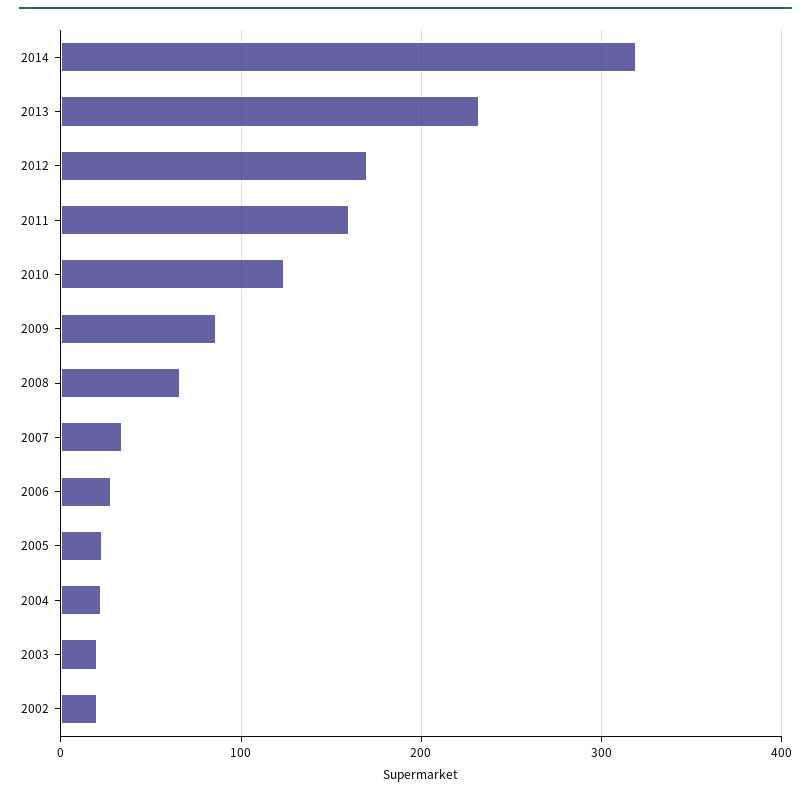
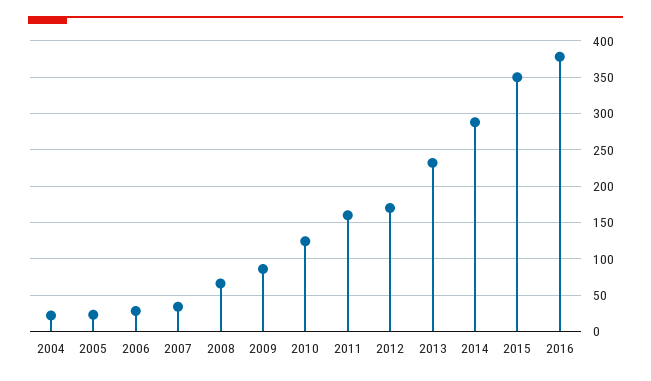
2014: 320 -> 290
2003: 20 -> none
2002: 20 -> none
2015: none -> 350
2016: none -> 380

